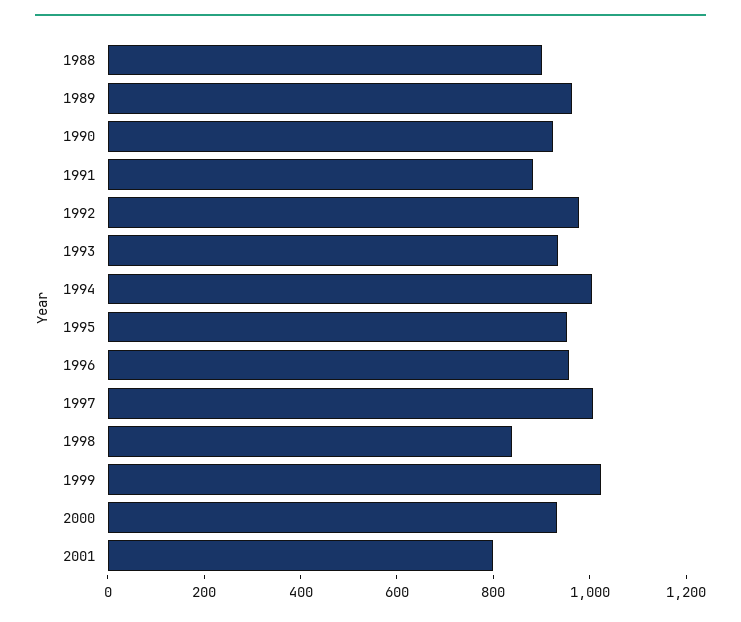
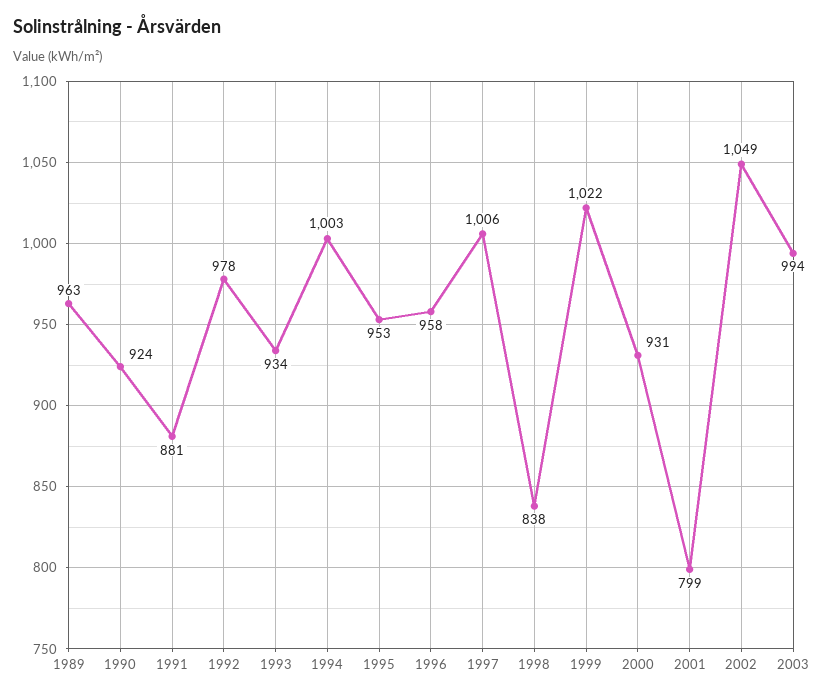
1988: 900 -> none
2002: none -> 1049
2003: none -> 994

